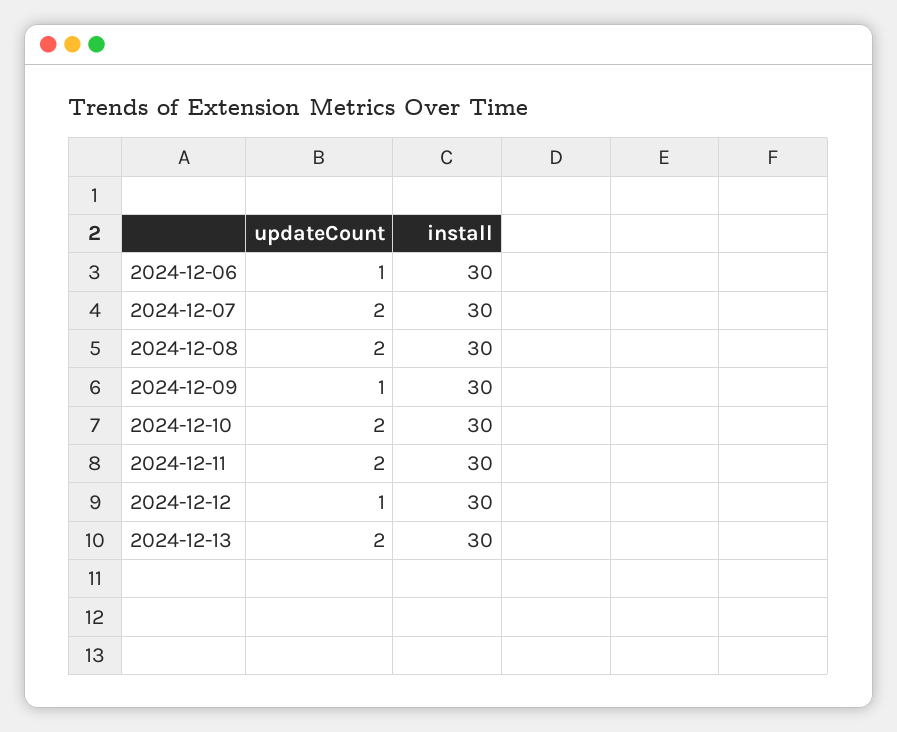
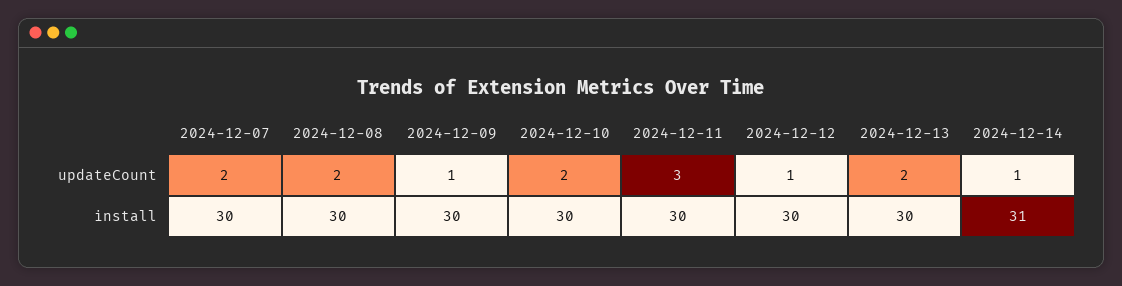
updateCount, 2024-12-06: 1 -> none
install, 2024-12-06: 30 -> none
updateCount, 2024-12-11: 2 -> 3
updateCount, 2024-12-14: none -> 1
install, 2024-12-14: none -> 31

